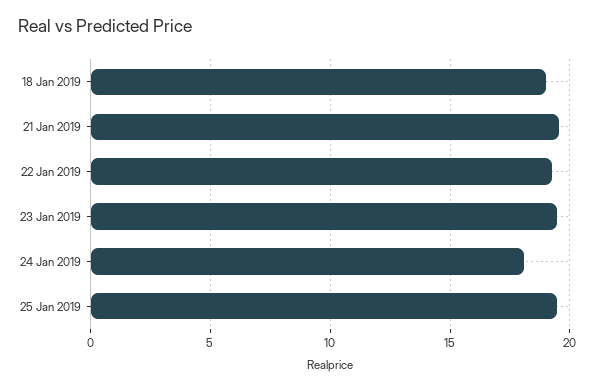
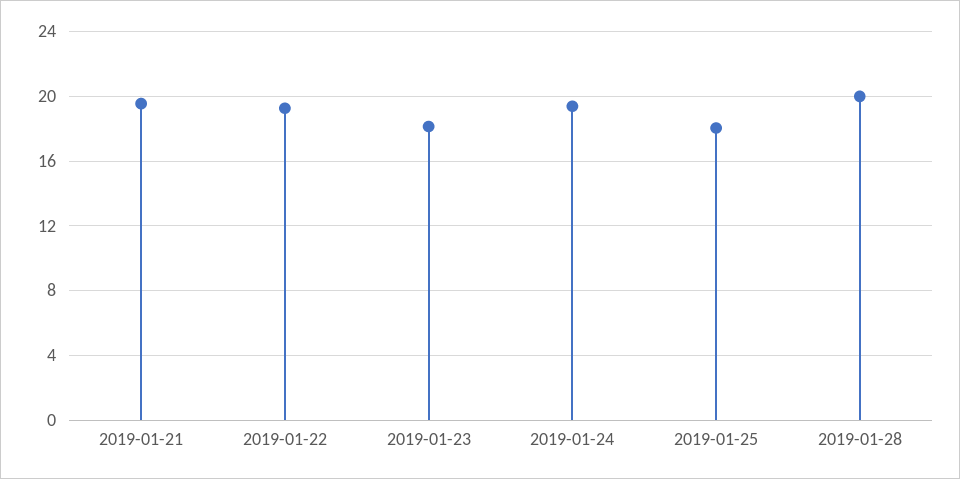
18 Jan 2019: 19 -> none
23 Jan 2019: 19.5 -> 18
24 Jan 2019: 18 -> 19.5
25 Jan 2019: 19.5 -> 18
2019-01-28: none -> 20

